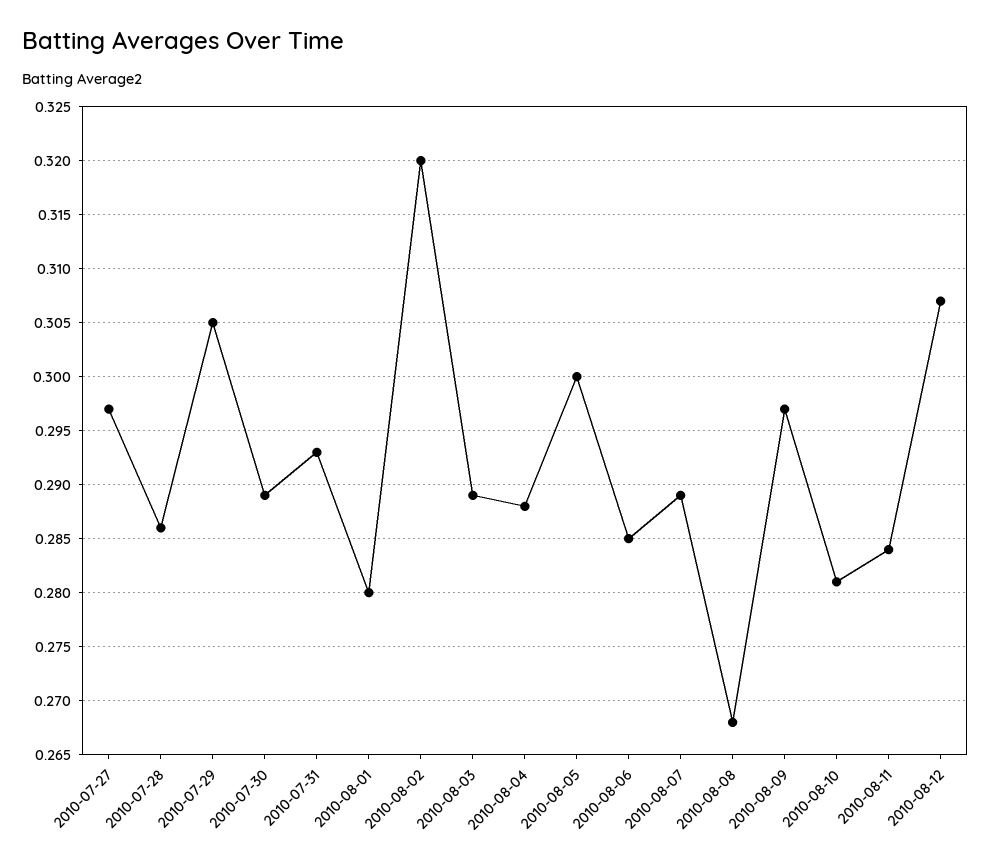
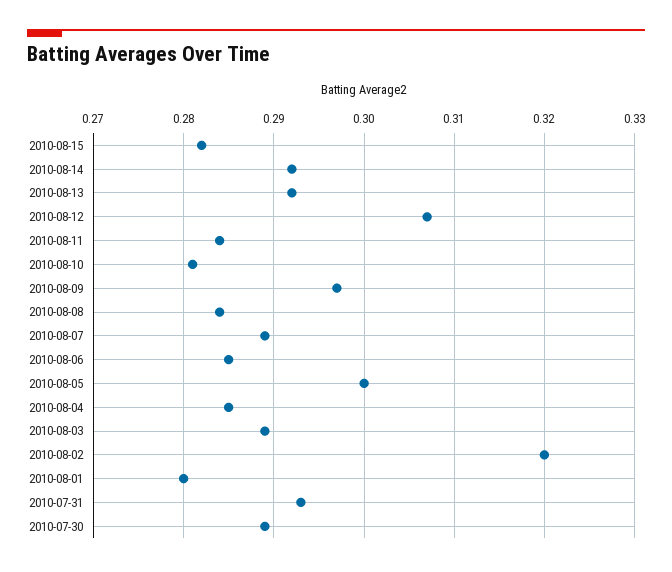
2010-07-27: 0.297 -> none
2010-07-28: 0.286 -> none
2010-07-29: 0.305 -> none
2010-08-04: 0.288 -> 0.285
2010-08-08: 0.268 -> 0.284
2010-08-15: none -> 0.282
2010-08-14: none -> 0.292
2010-08-13: none -> 0.292

